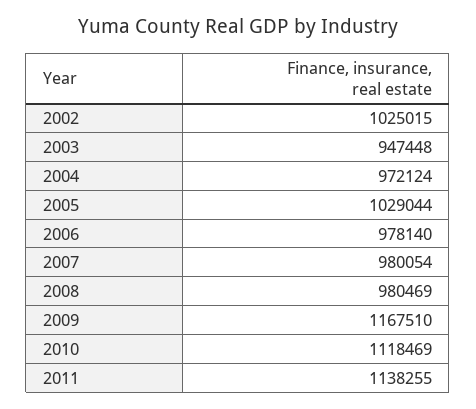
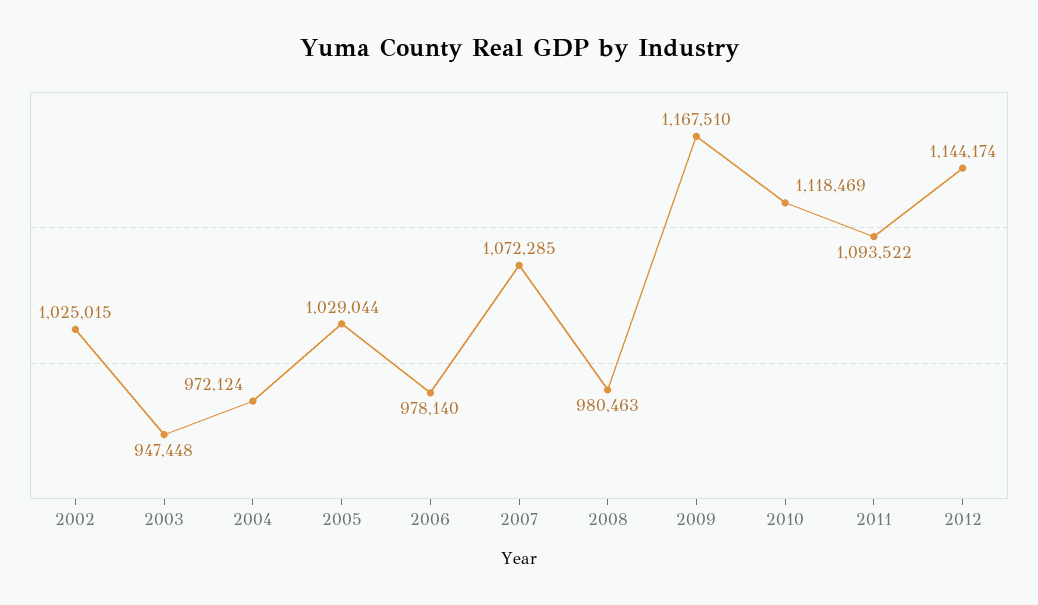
2007: 980054 -> 1072285
2008: 980469 -> 980463
2011: 1138255 -> 1093522
2012: none -> 1144174

